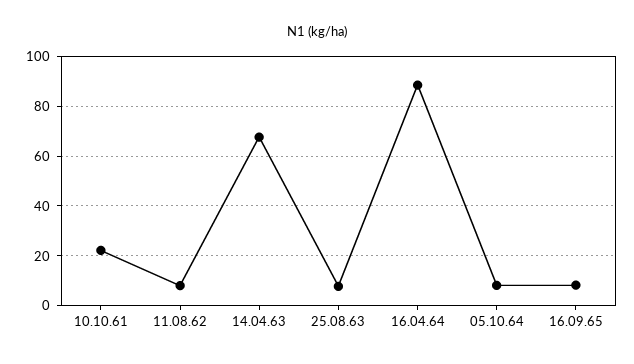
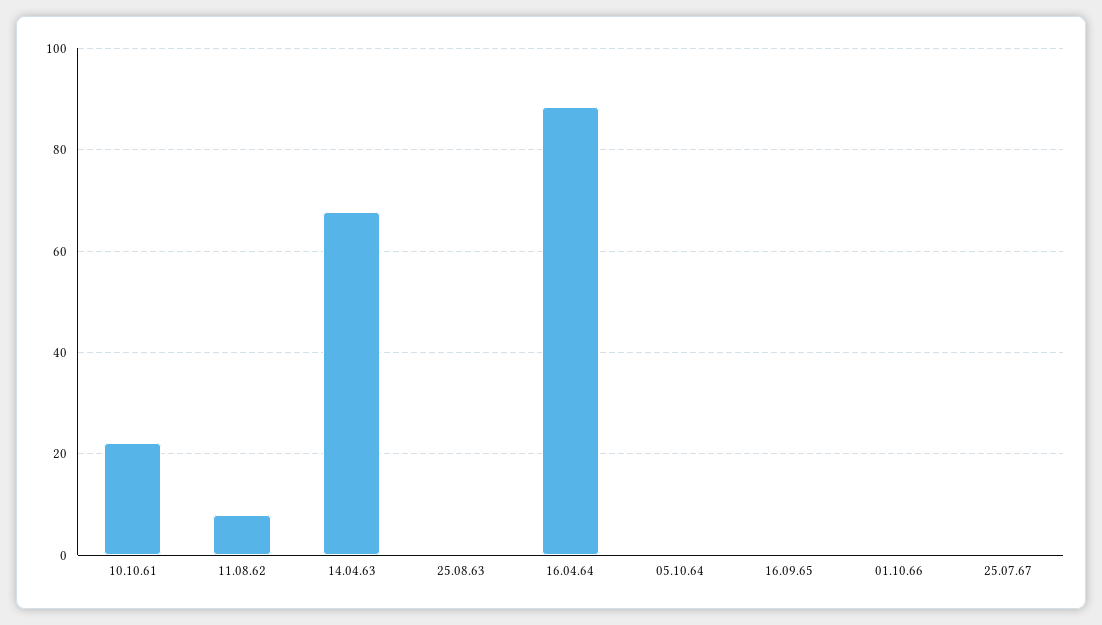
25.08.63: 7.5 -> 0
05.10.64: 7.5 -> 0
16.09.65: 7.5 -> 0
01.10.66: none -> 0
25.07.67: none -> 0

